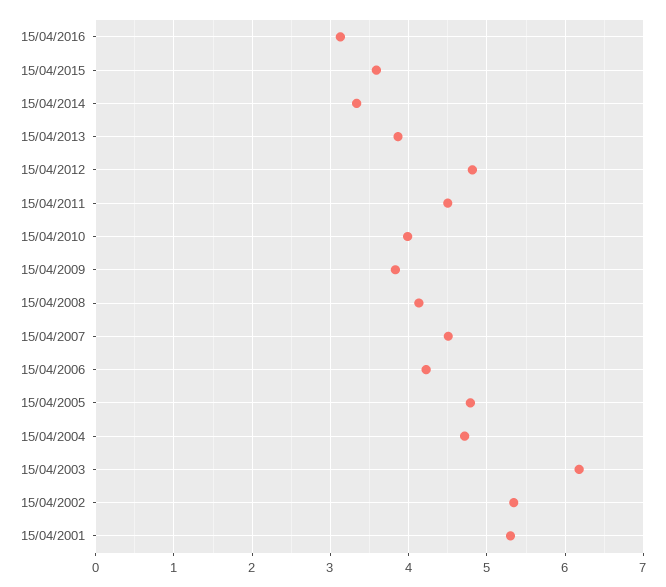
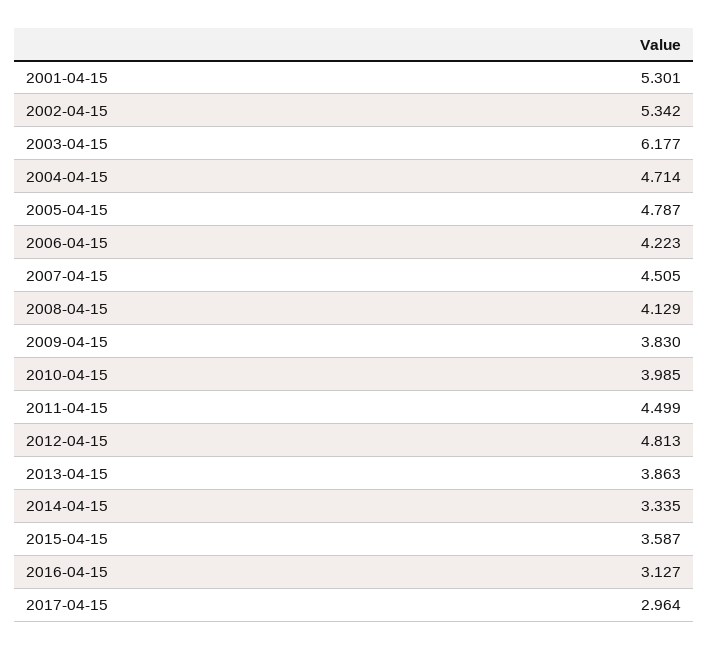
2017-04-15: none -> 2.964

